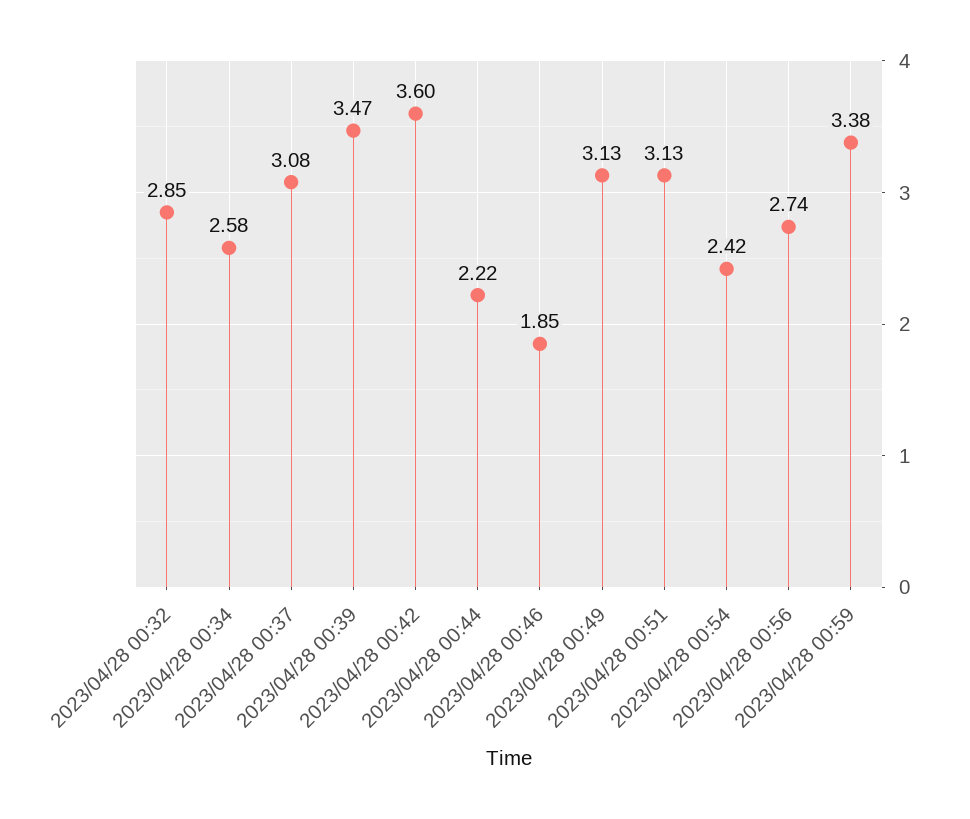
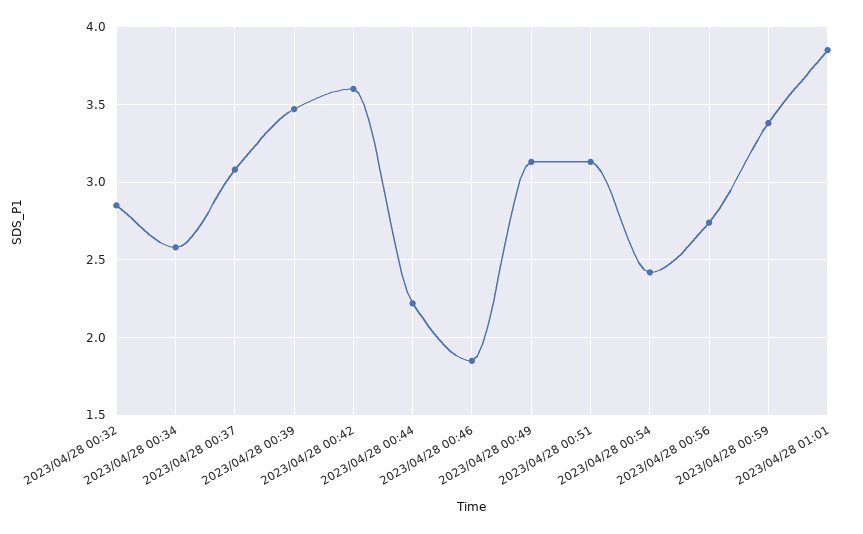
2023/04/28 01:01: none -> 3.85

